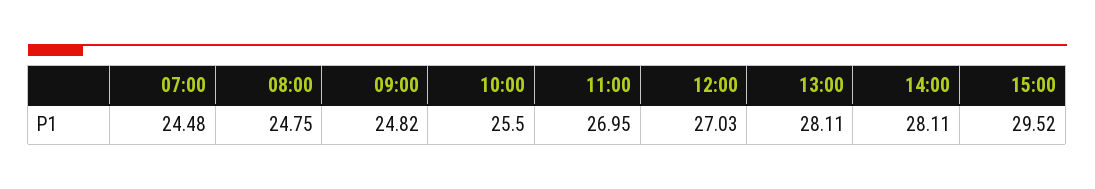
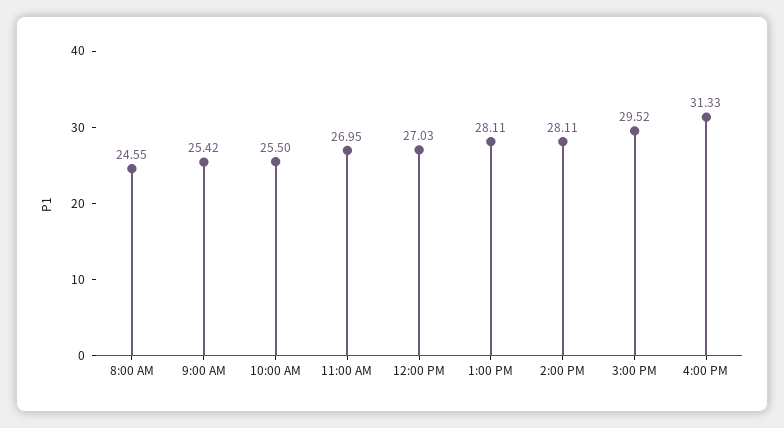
07:00: 24.48 -> none
08:00: 24.75 -> 24.55
09:00: 24.82 -> 25.42
4:00 PM: none -> 31.33

